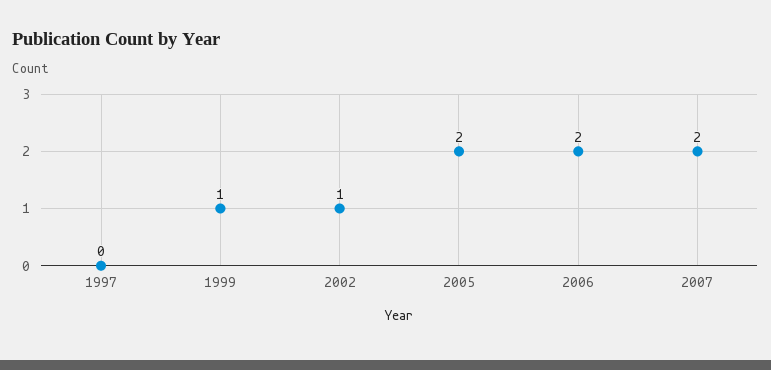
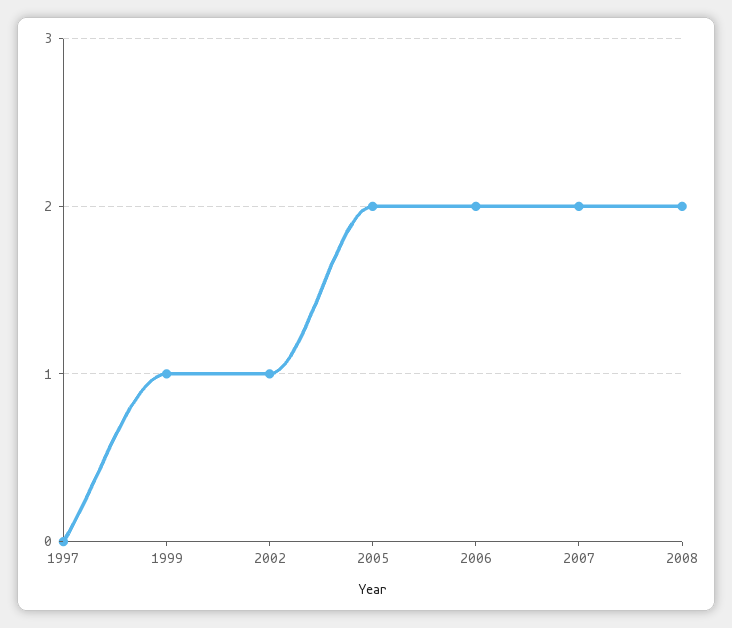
2008: none -> 2

